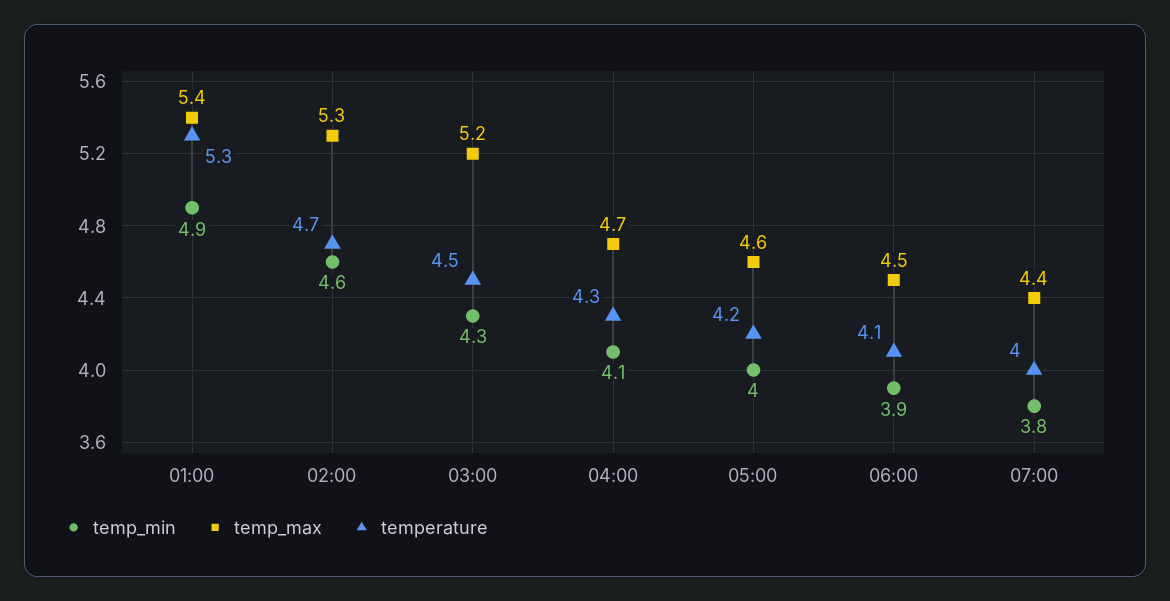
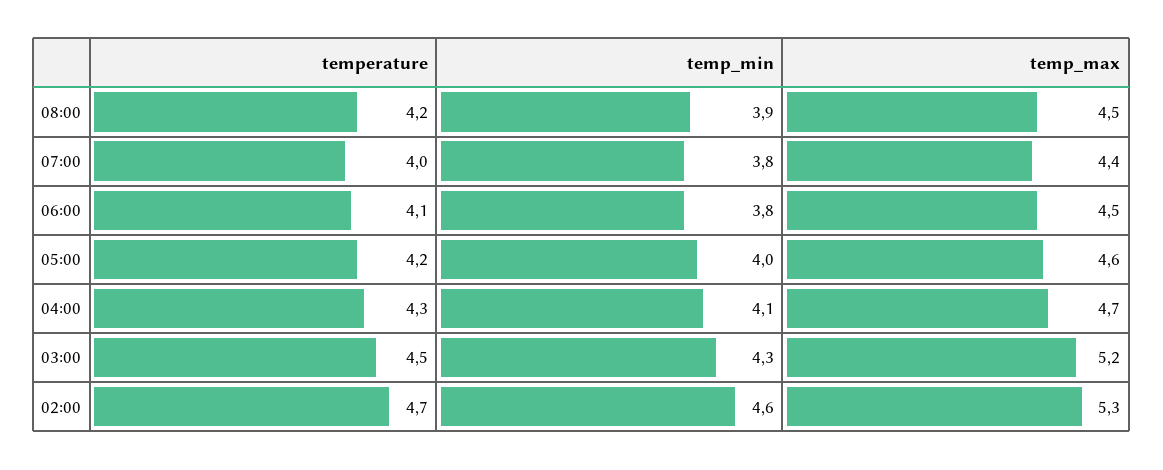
temp_min, 01:00: 4.9 -> none
temp_max, 01:00: 5.4 -> none
temperature, 01:00: 5.3 -> none
temp_min, 06:00: 3.9 -> 3.8
temperature, 08:00: none -> 4.2
temp_min, 08:00: none -> 3.9
temp_max, 08:00: none -> 4.5

